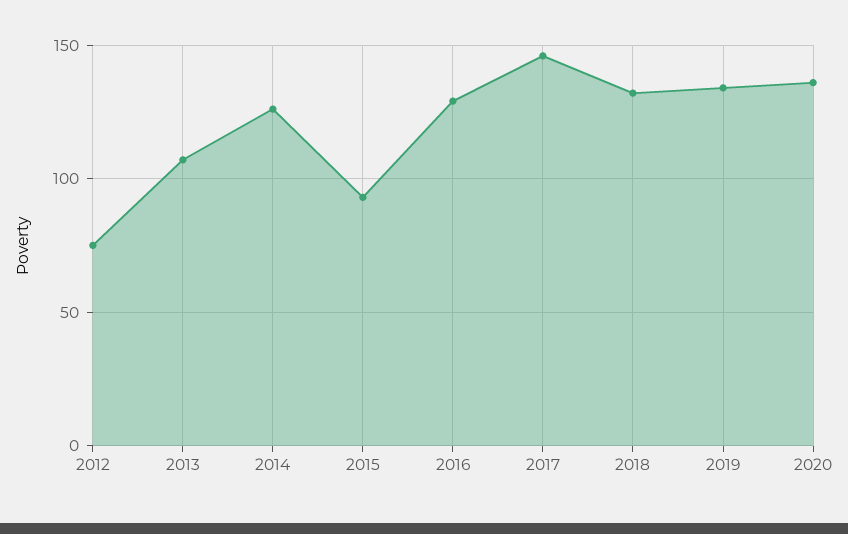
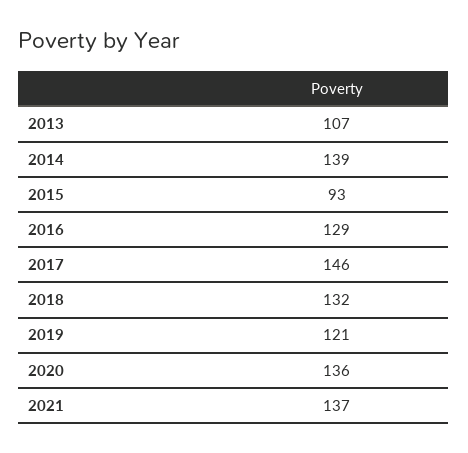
2012: 75 -> none
2014: 125 -> 139
2019: 135 -> 121
2021: none -> 137

